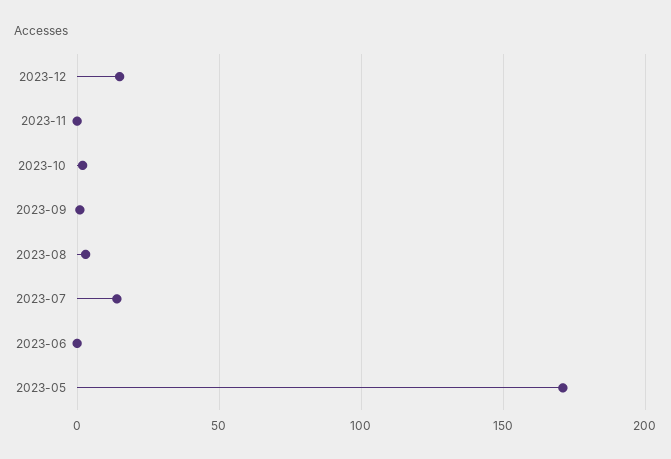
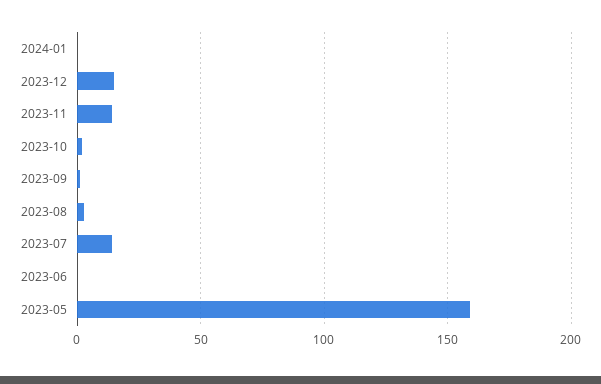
2023-11: 0 -> 15
2023-05: 170 -> 160
2024-01: none -> 0

